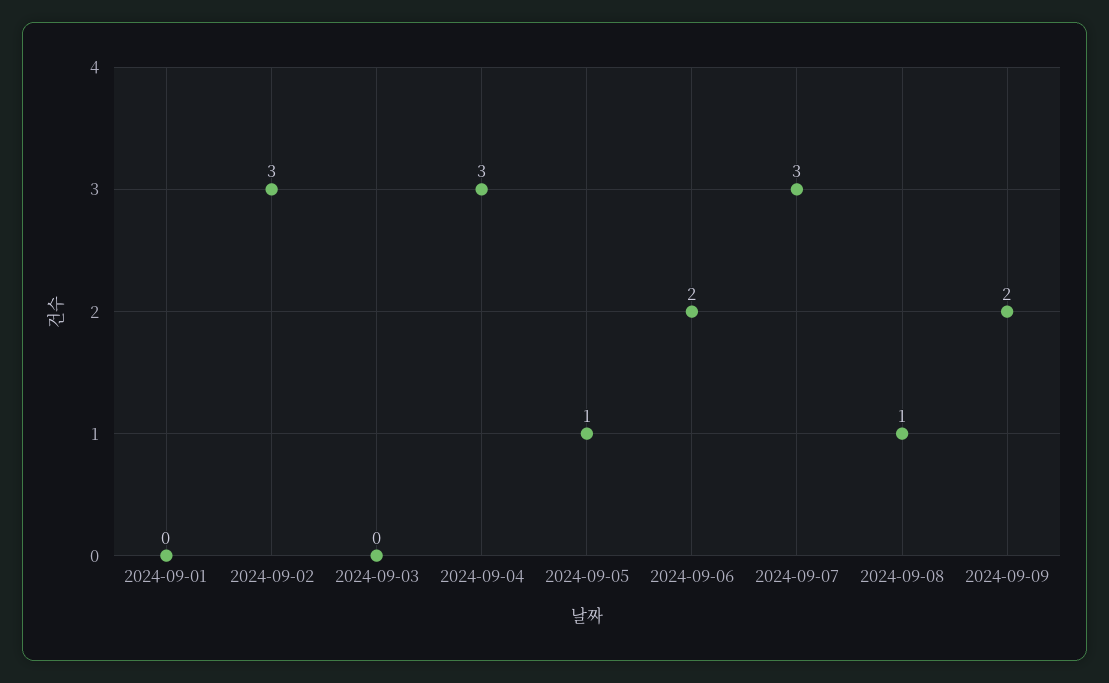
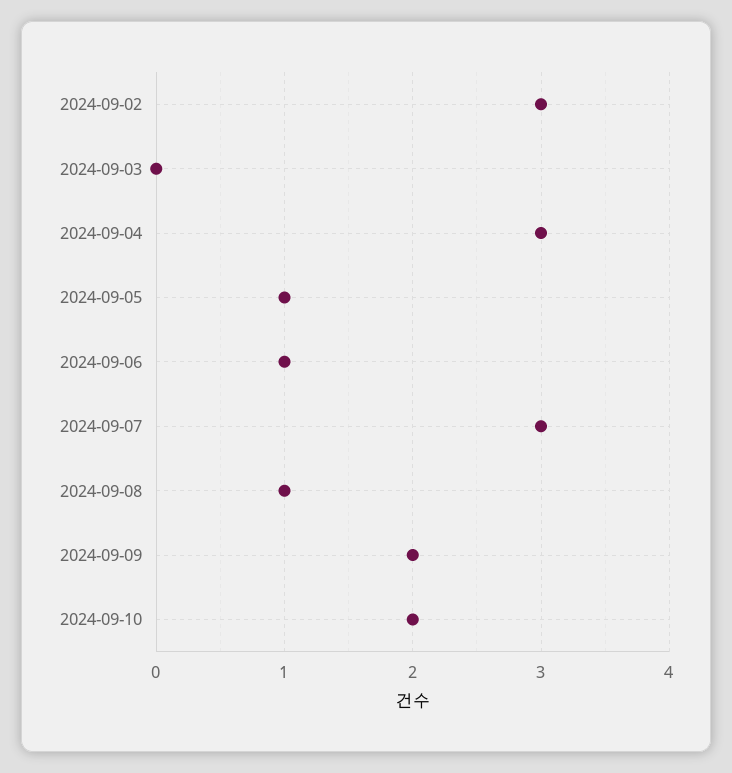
2024-09-01: 0 -> none
2024-09-06: 2 -> 1
2024-09-10: none -> 2

